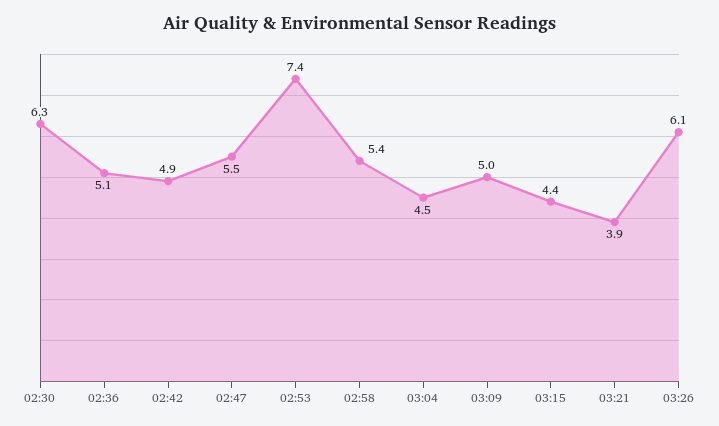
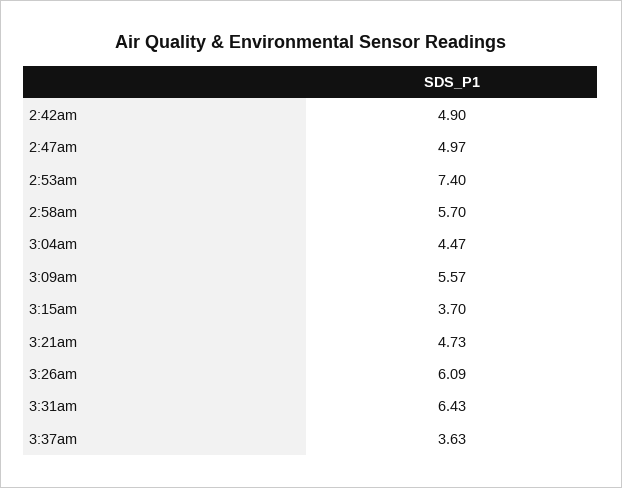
02:30: 6.3 -> none
02:36: 5.1 -> none
02:47: 5.5 -> 4.97
02:58: 5.4 -> 5.7
03:09: 5 -> 5.57
03:15: 4.4 -> 3.7
03:21: 3.9 -> 4.73
3:31am: none -> 6.43
3:37am: none -> 3.63

